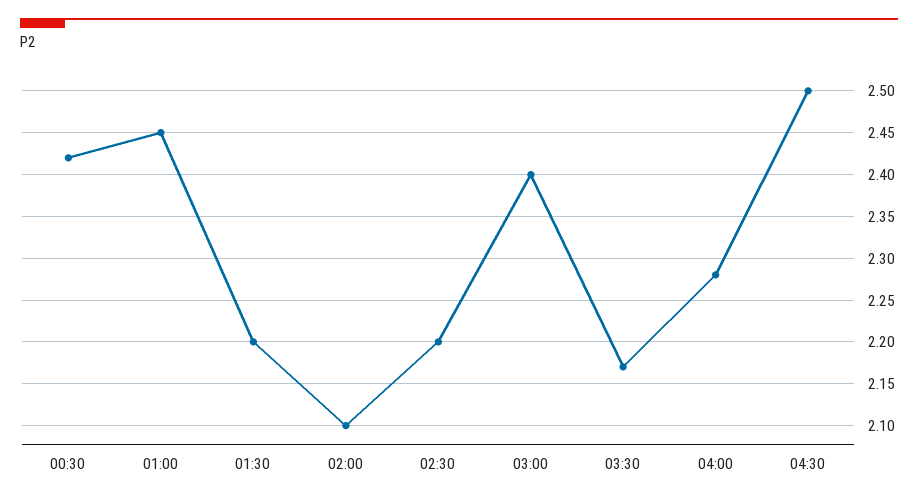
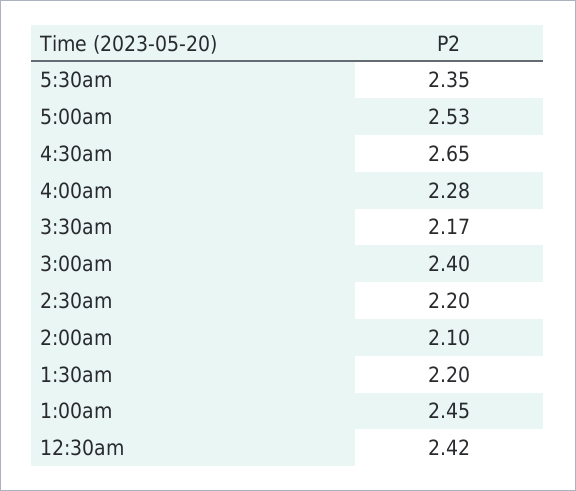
04:30: 2.5 -> 2.65
5:30am: none -> 2.35
5:00am: none -> 2.53

